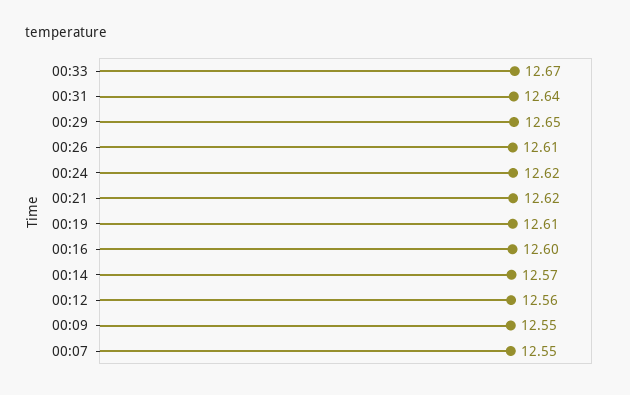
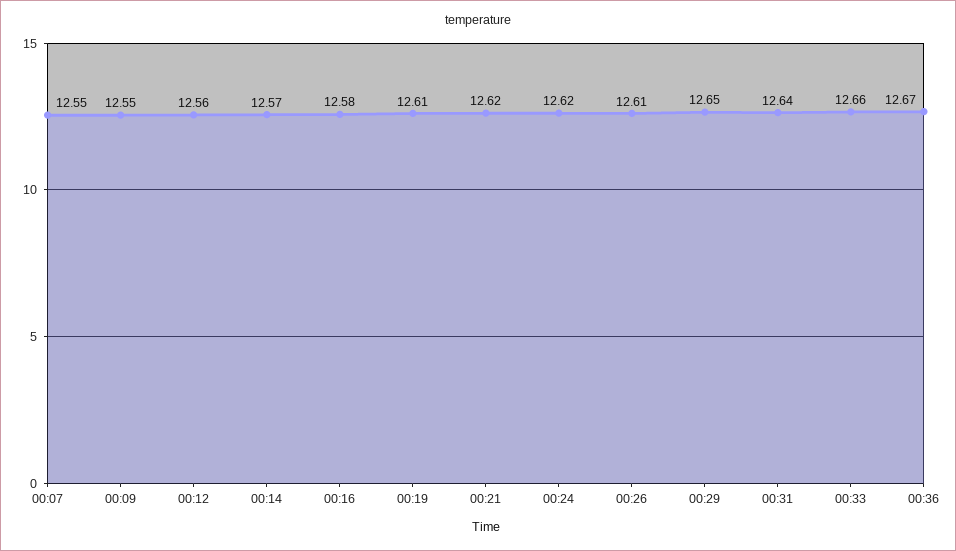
00:33: 12.67 -> 12.66
00:16: 12.6 -> 12.58
00:36: none -> 12.67

